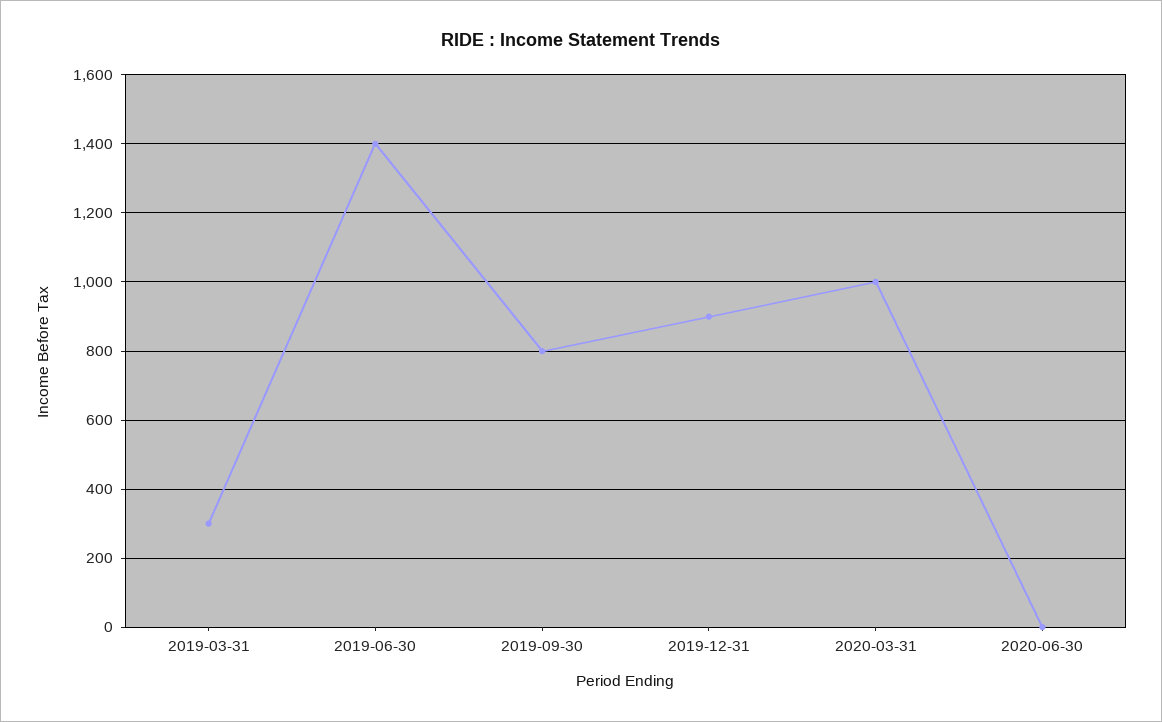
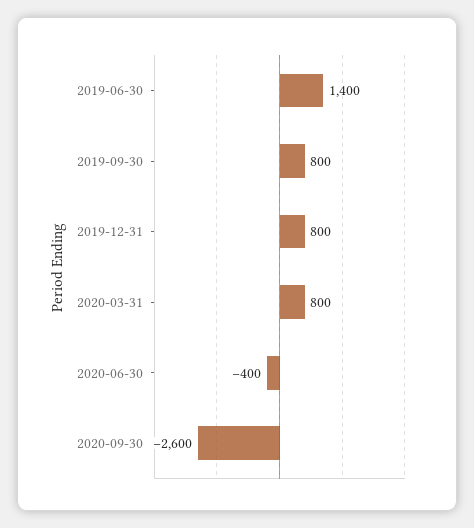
2019-03-31: 300 -> none
2019-12-31: 900 -> 800
2020-03-31: 1000 -> 800
2020-06-30: 0 -> -400
2020-09-30: none -> -2600

